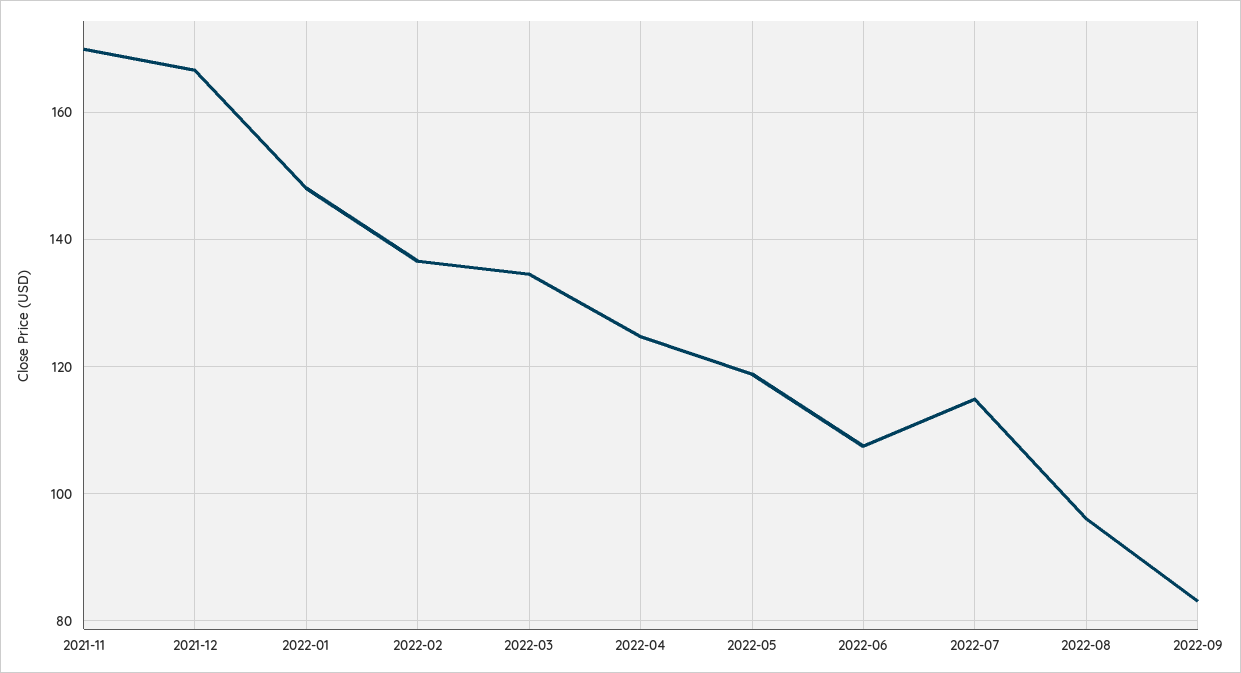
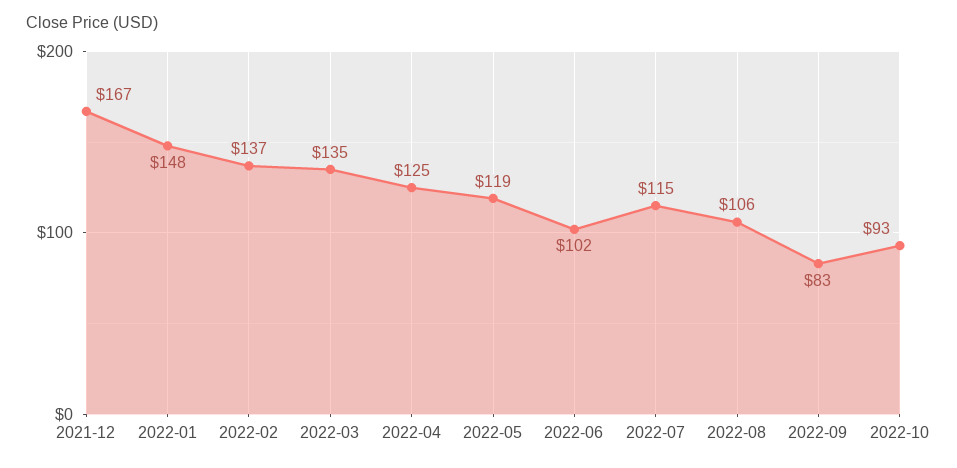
2021-11: 170 -> none
2022-06: 108 -> 102
2022-08: 96 -> 106
2022-10: none -> 93

